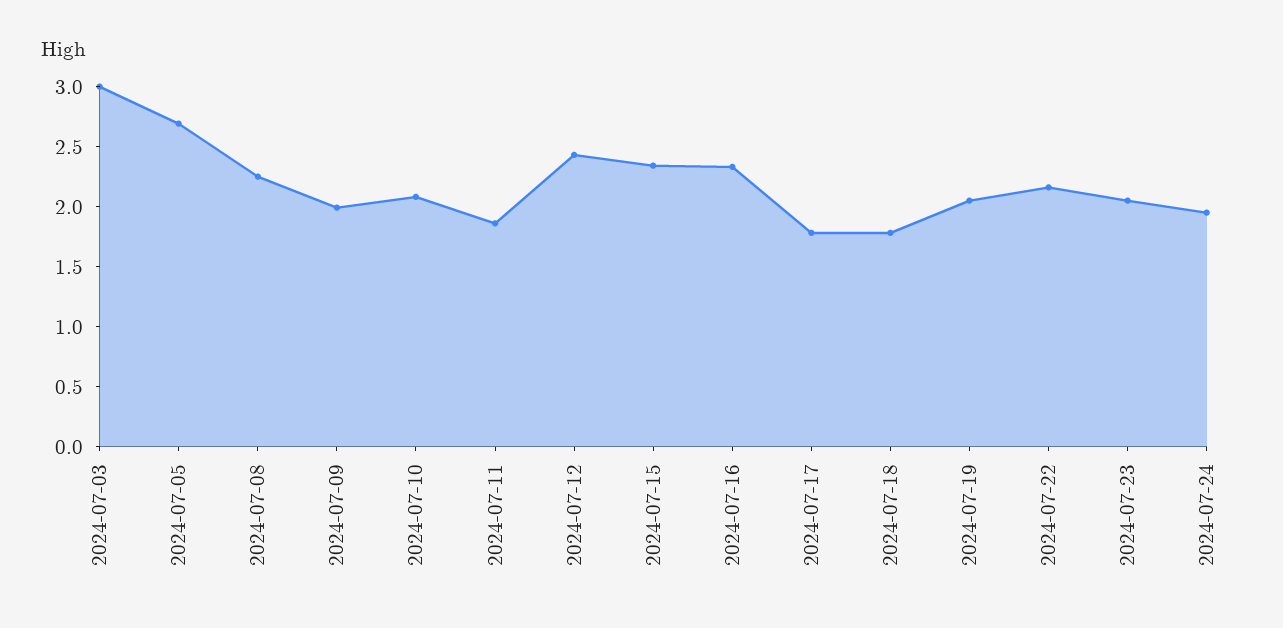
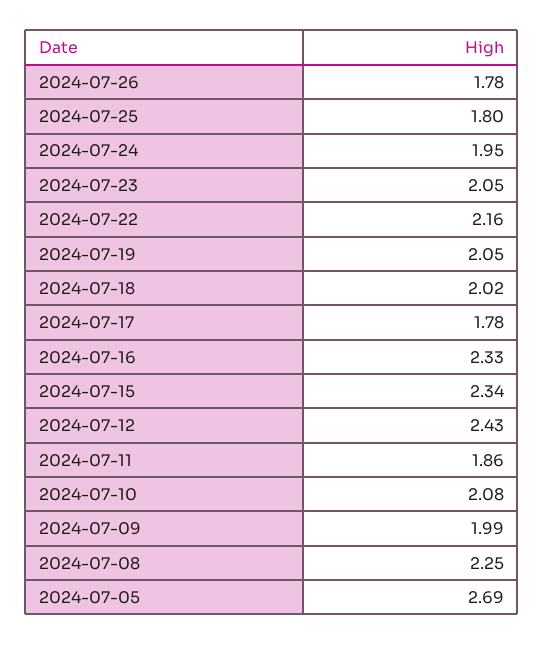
2024-07-03: 3 -> none
2024-07-18: 1.8 -> 2.02
2024-07-26: none -> 1.78
2024-07-25: none -> 1.8

